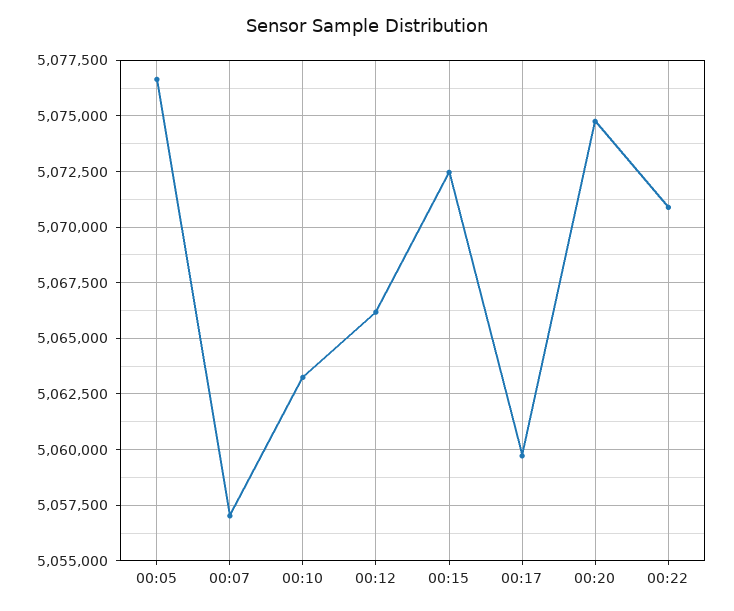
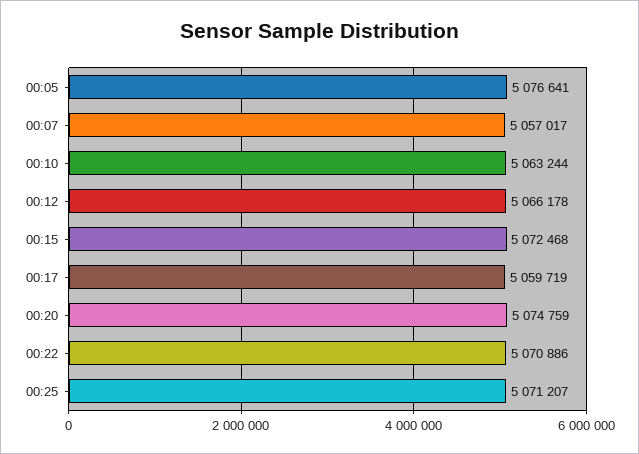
00:25: none -> 5071207

